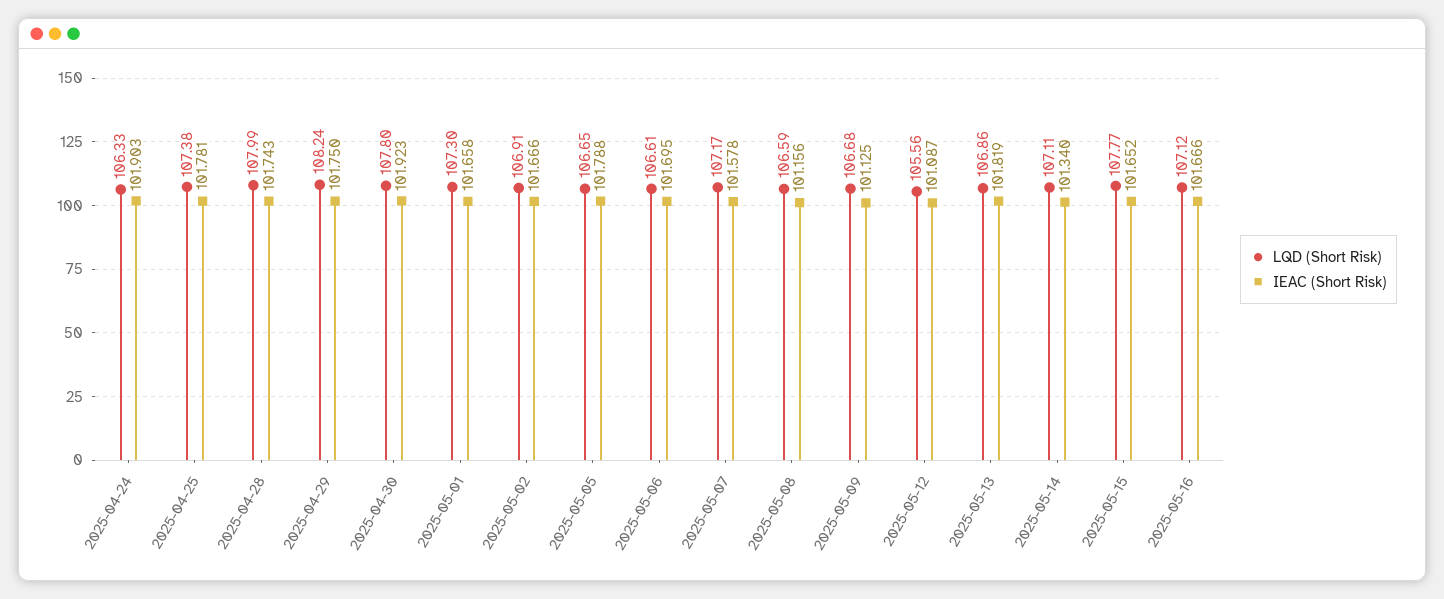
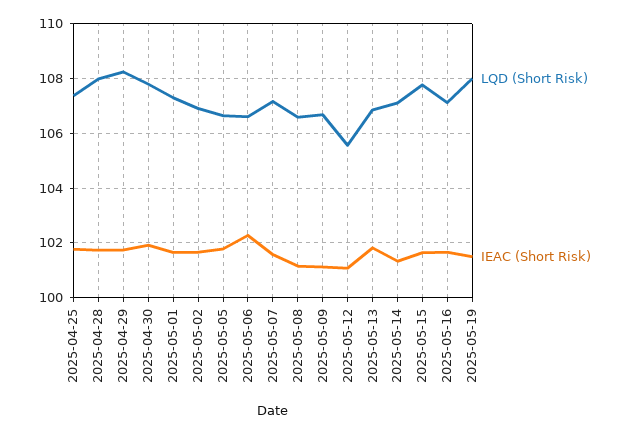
LQD (Short Risk), 2025-04-24: 106.33 -> none
IEAC (Short Risk), 2025-04-24: 101.903 -> none
IEAC (Short Risk), 2025-05-06: 101.695 -> 102.25
LQD (Short Risk), 2025-05-19: none -> 108
IEAC (Short Risk), 2025-05-19: none -> 101.5

